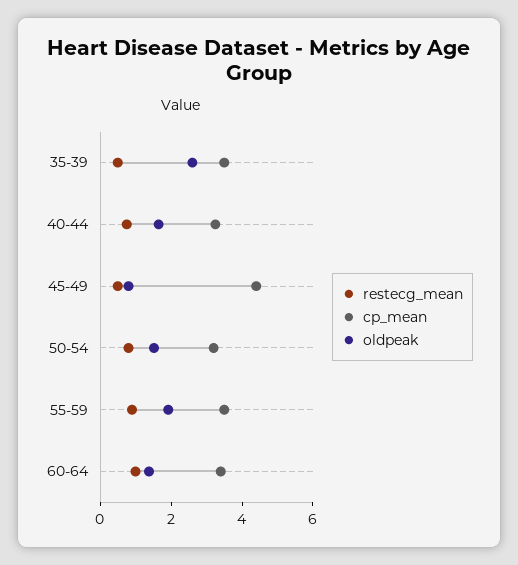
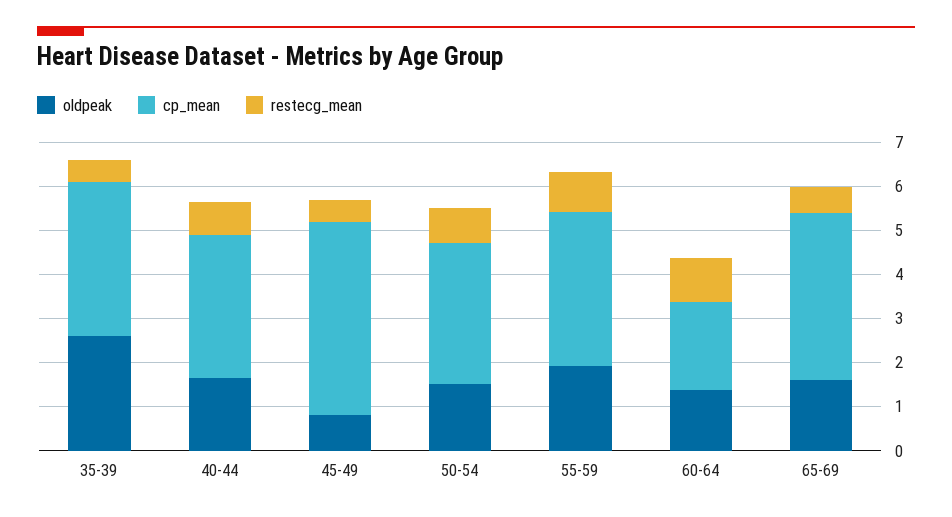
cp_mean, 60-64: 3.5 -> 2
oldpeak, 65-69: none -> 1.6
cp_mean, 65-69: none -> 3.8
restecg_mean, 65-69: none -> 0.6

